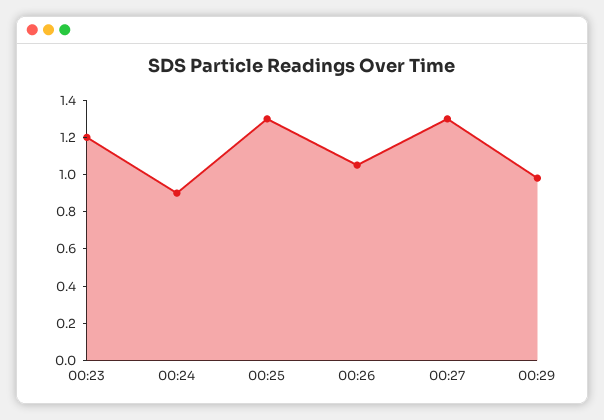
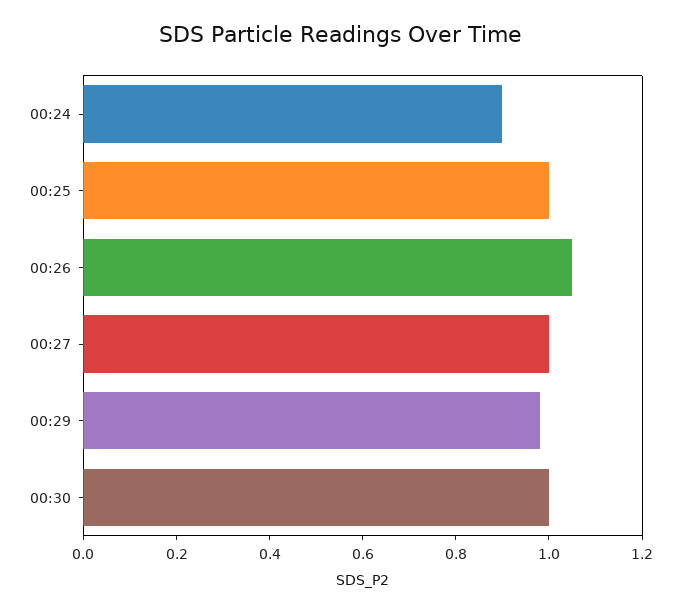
00:23: 1.2 -> none
00:25: 1.3 -> 1
00:27: 1.3 -> 1
00:30: none -> 1

